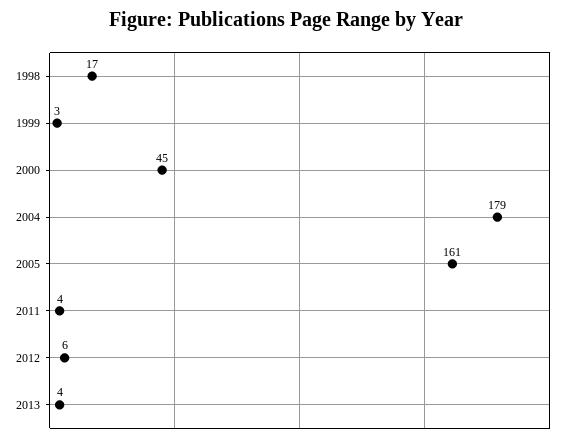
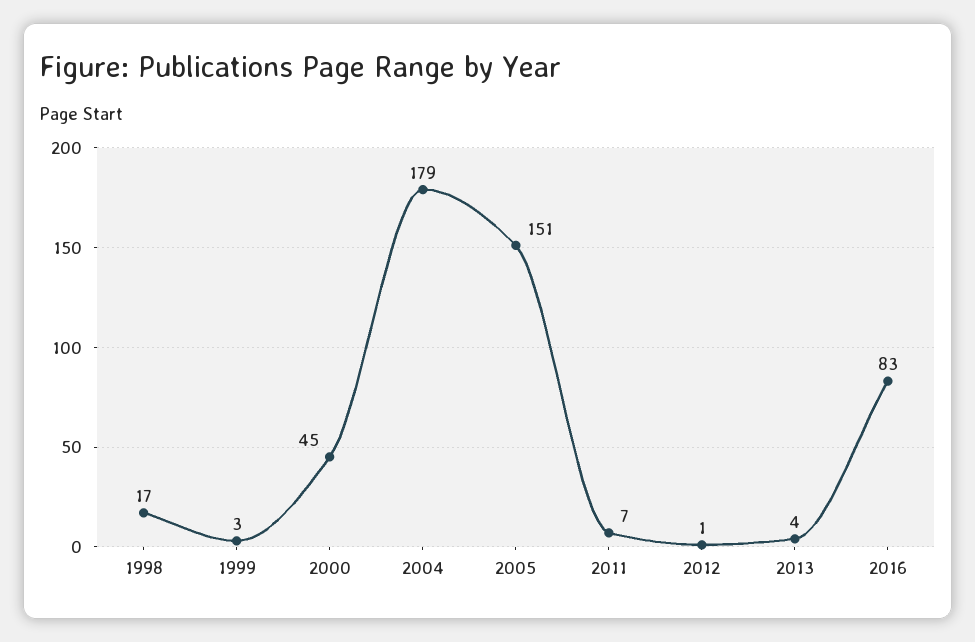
2005: 161 -> 151
2011: 4 -> 7
2012: 6 -> 1
2016: none -> 83

